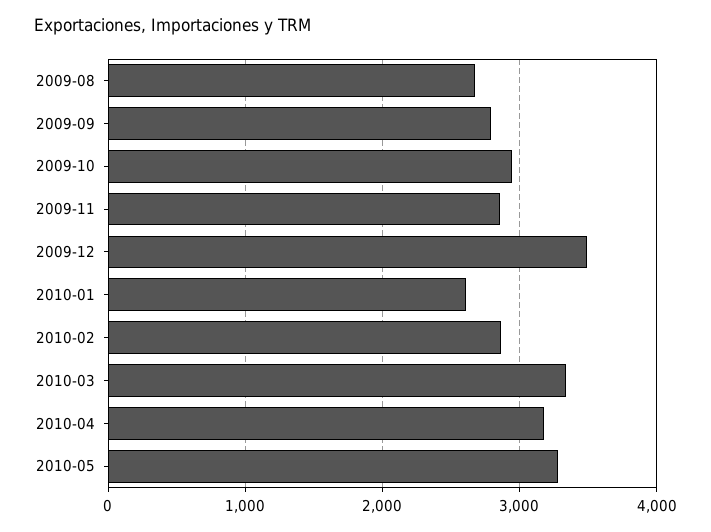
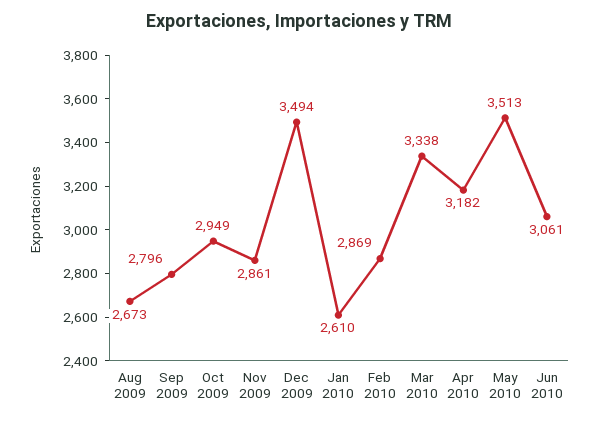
2010-05: 3300 -> 3513
Jun 2010: none -> 3061

